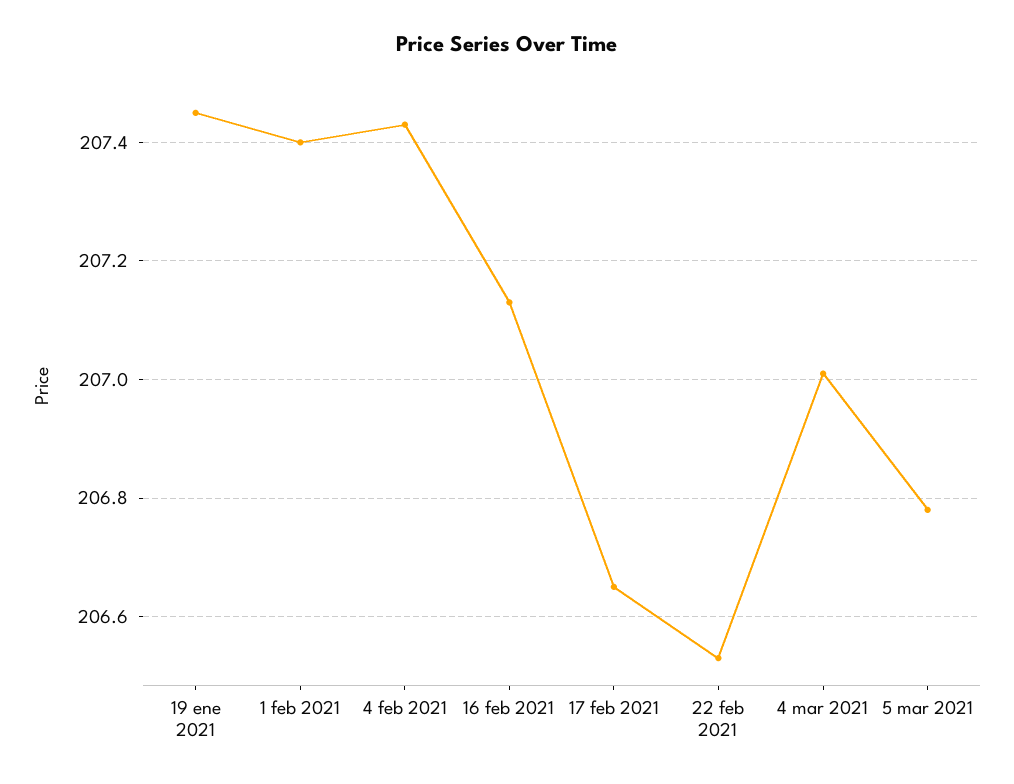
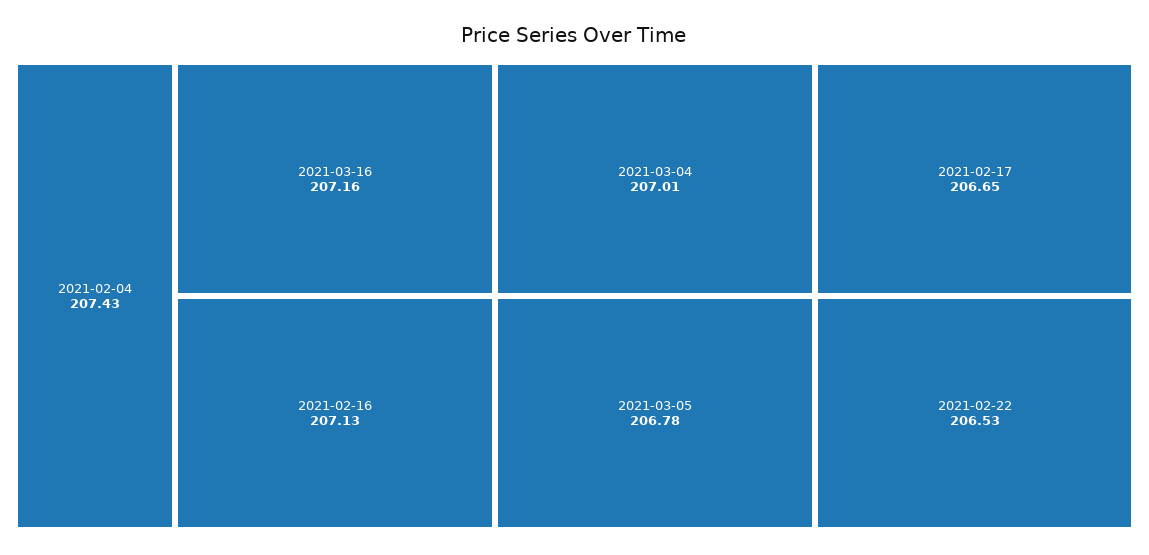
19 ene 2021: 207.45 -> none
1 feb 2021: 207.4 -> none
2021-03-16: none -> 207.16

